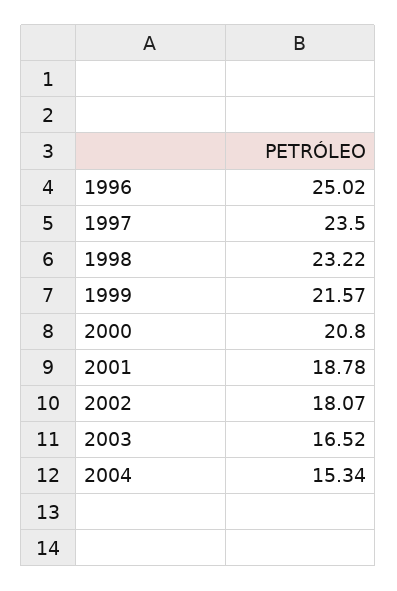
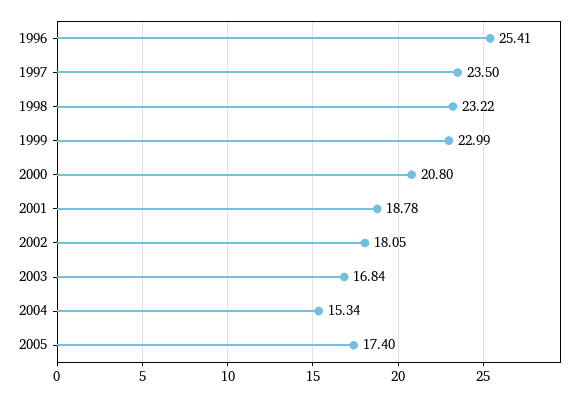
1996: 25.02 -> 25.41
1999: 21.57 -> 22.99
2002: 18.07 -> 18.05
2003: 16.52 -> 16.84
2005: none -> 17.4

